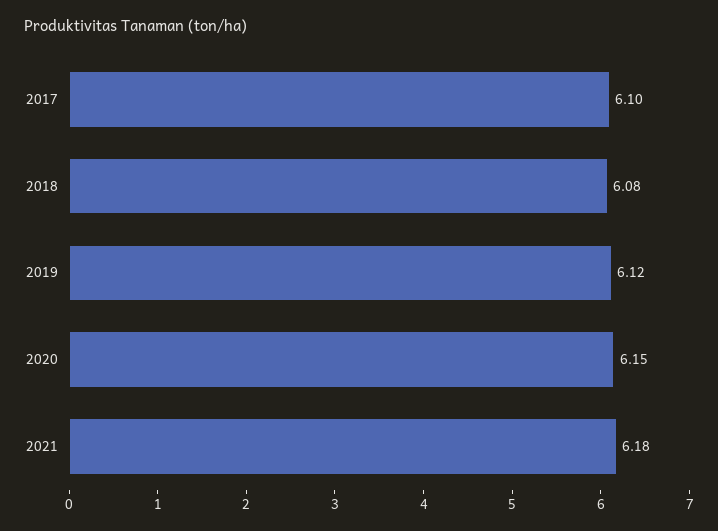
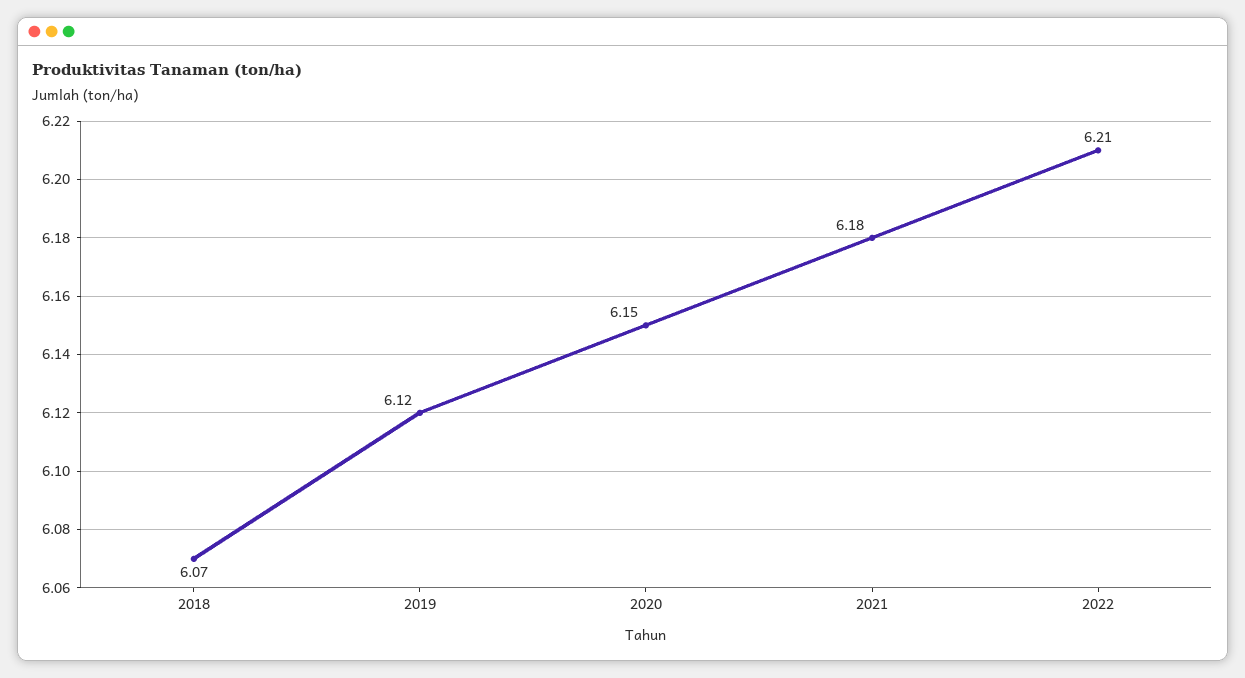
2017: 6.1 -> none
2018: 6.08 -> 6.07
2022: none -> 6.21

